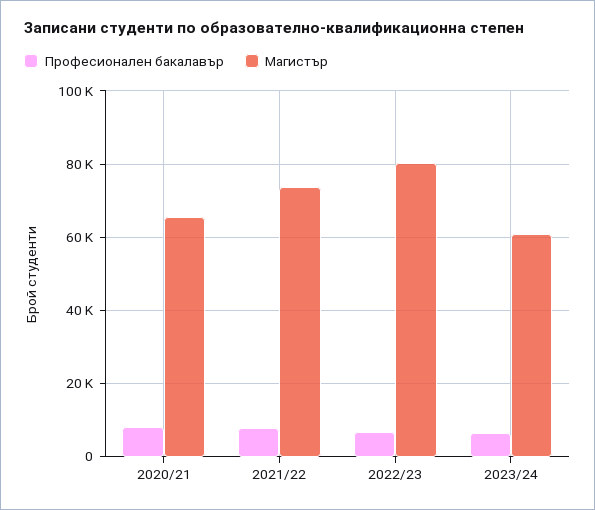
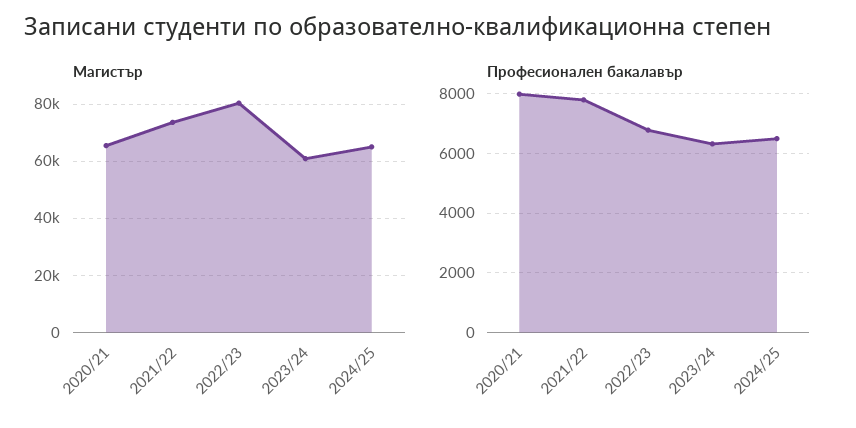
Магистър, 2024/25: none -> 65000
Професионален бакалавър, 2024/25: none -> 6500

